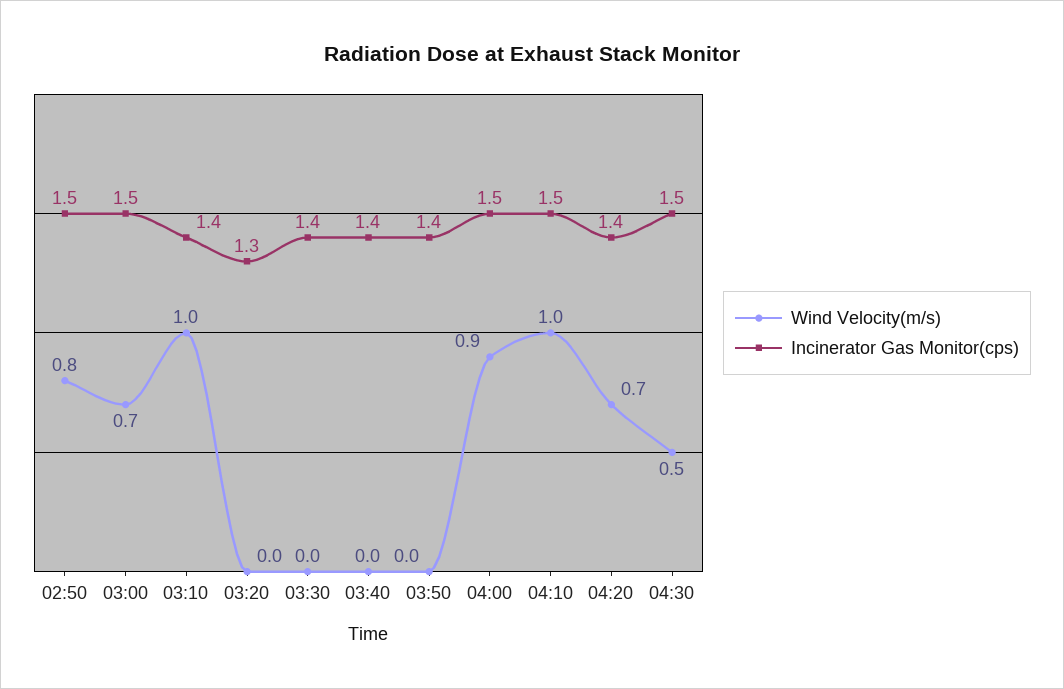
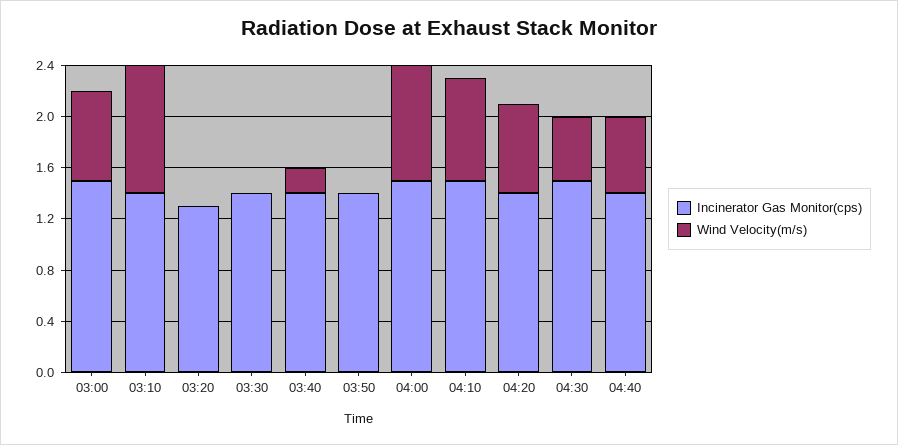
Wind Velocity(m/s), 02:50: 0.8 -> none
Incinerator Gas Monitor(cps), 02:50: 1.5 -> none
Wind Velocity(m/s), 03:40: 0 -> 0.2
Wind Velocity(m/s), 04:10: 1 -> 0.8
Incinerator Gas Monitor(cps), 04:40: none -> 1.4
Wind Velocity(m/s), 04:40: none -> 0.6

